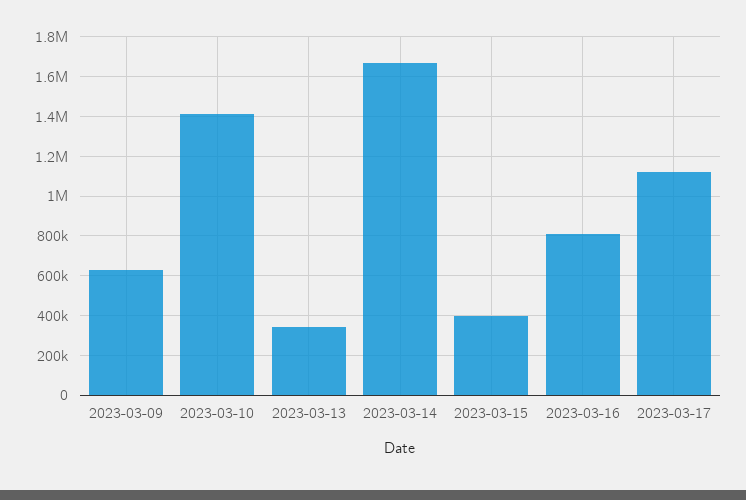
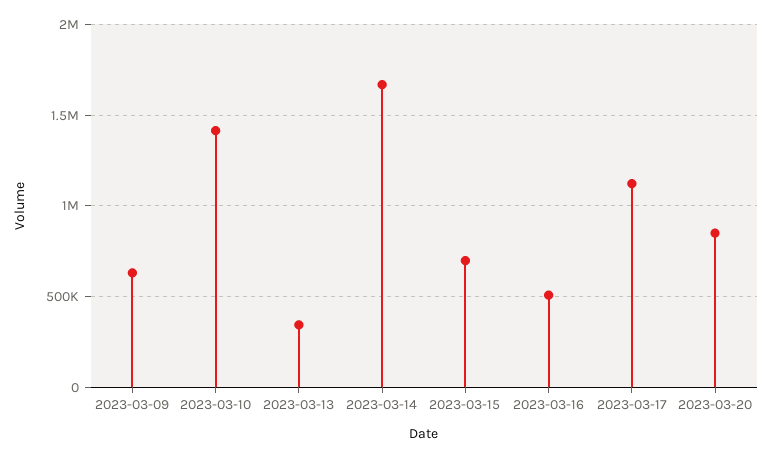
2023-03-15: 400000 -> 700000
2023-03-16: 800000 -> 500000
2023-03-20: none -> 850000

